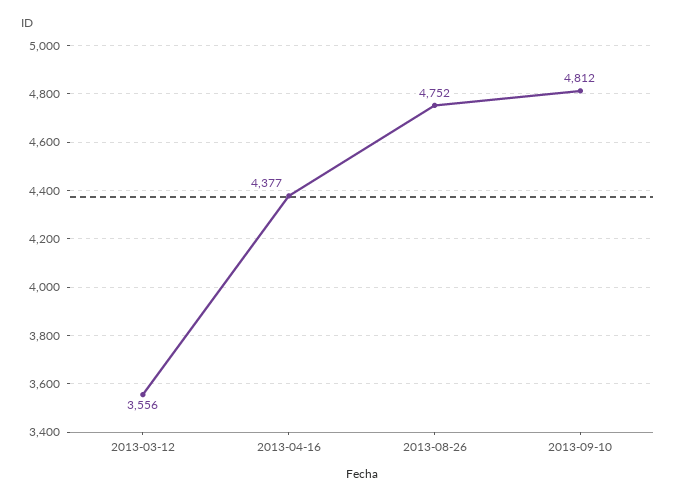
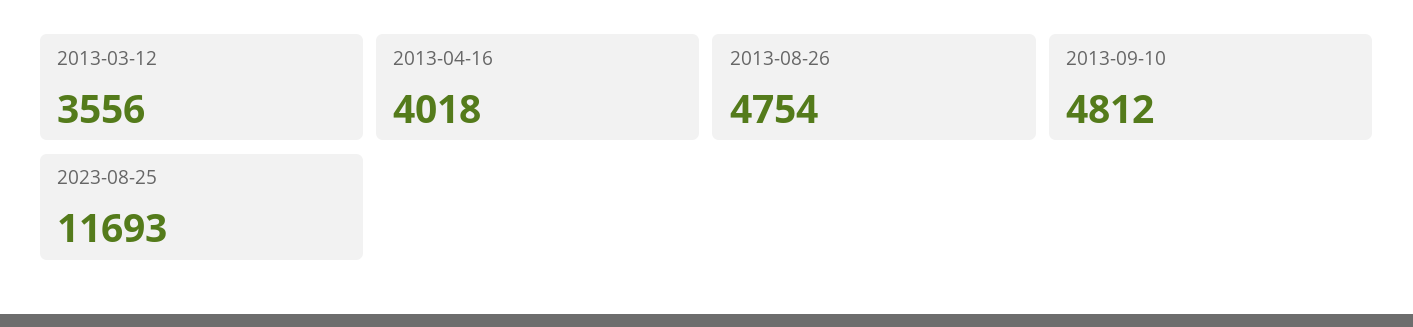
2013-04-16: 4377 -> 4018
2013-08-26: 4752 -> 4754
2023-08-25: none -> 11693

